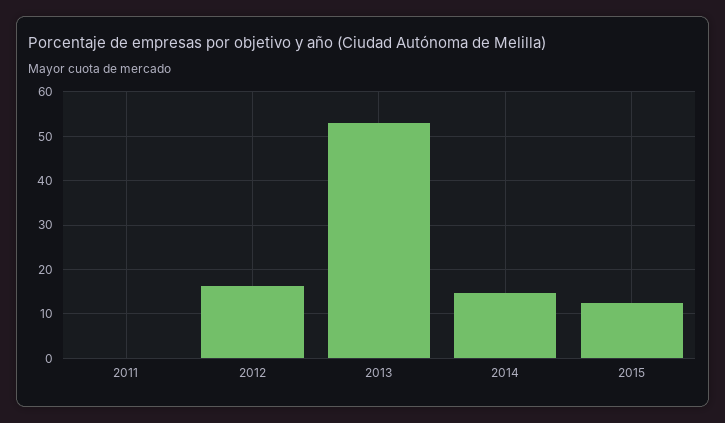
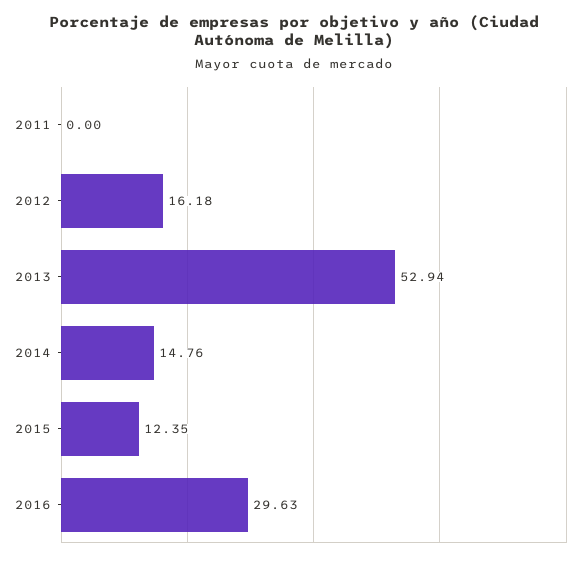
2016: none -> 29.63

